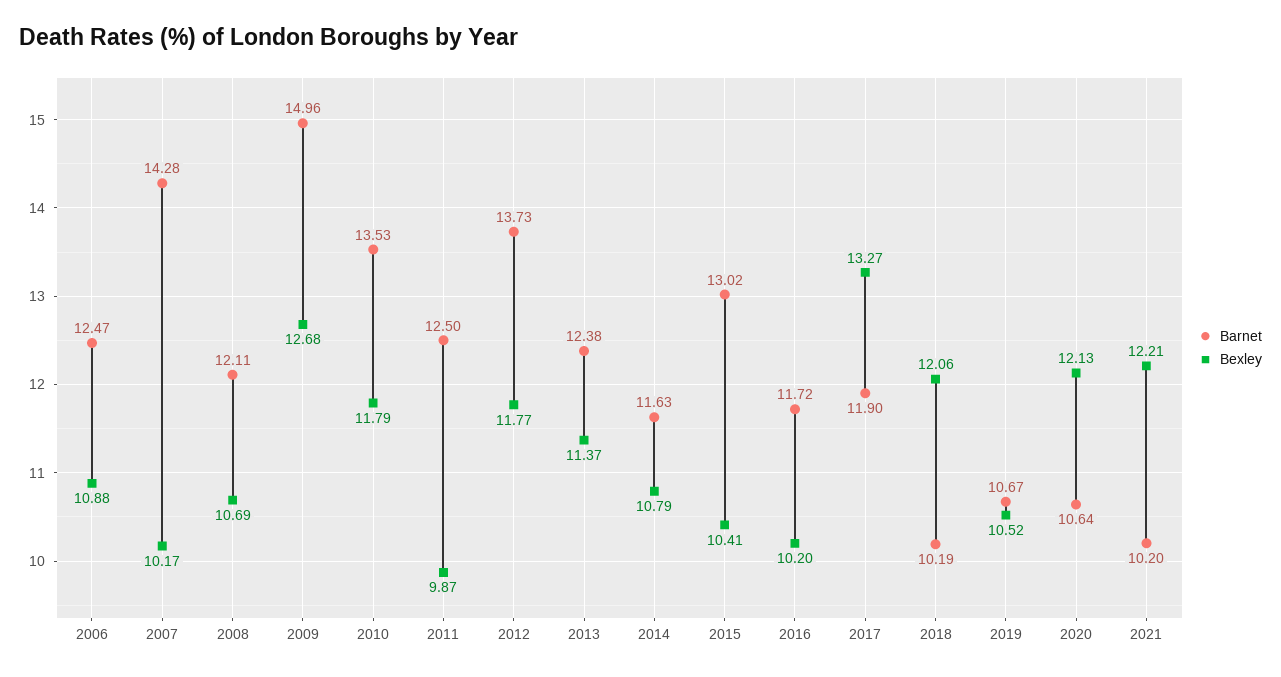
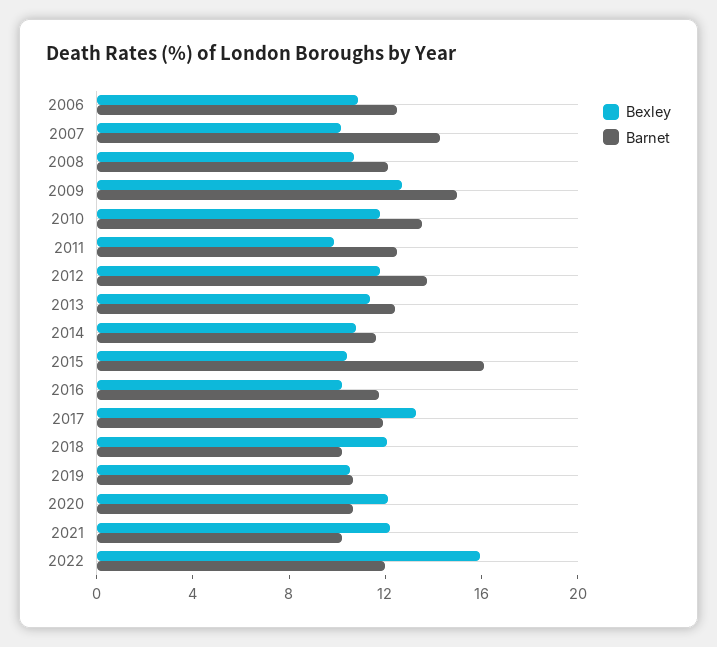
Barnet, 2015: 13.02 -> 16
Bexley, 2022: none -> 16
Barnet, 2022: none -> 12

